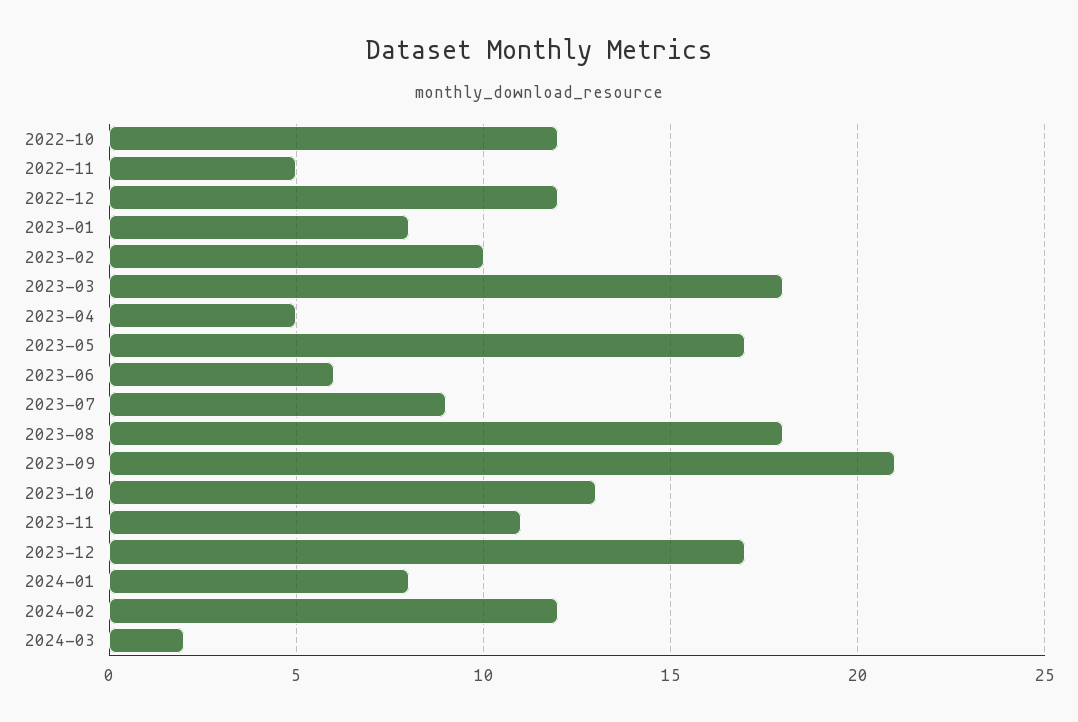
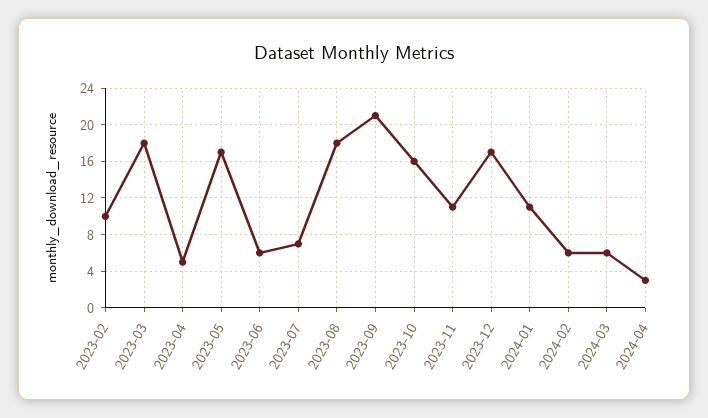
2022-10: 12 -> none
2022-11: 5 -> none
2022-12: 12 -> none
2023-01: 8 -> none
2023-07: 9 -> 7
2023-10: 13 -> 16
2024-01: 8 -> 11
2024-02: 12 -> 6
2024-03: 2 -> 6
2024-04: none -> 3

